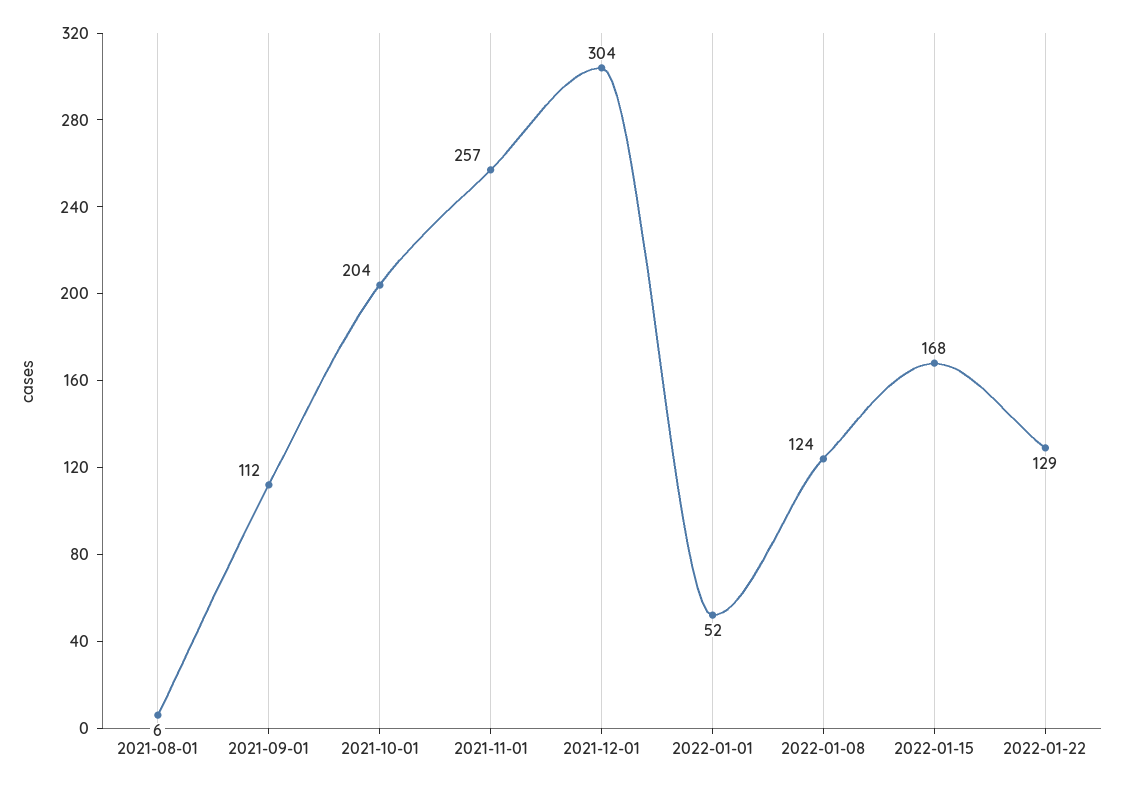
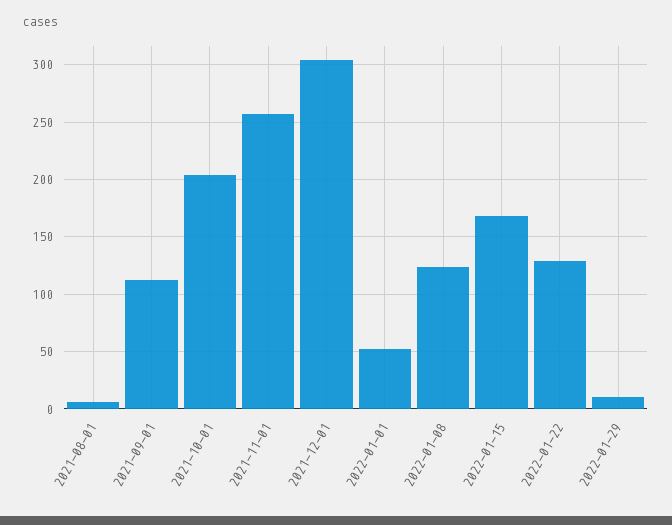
2022-01-29: none -> 10

